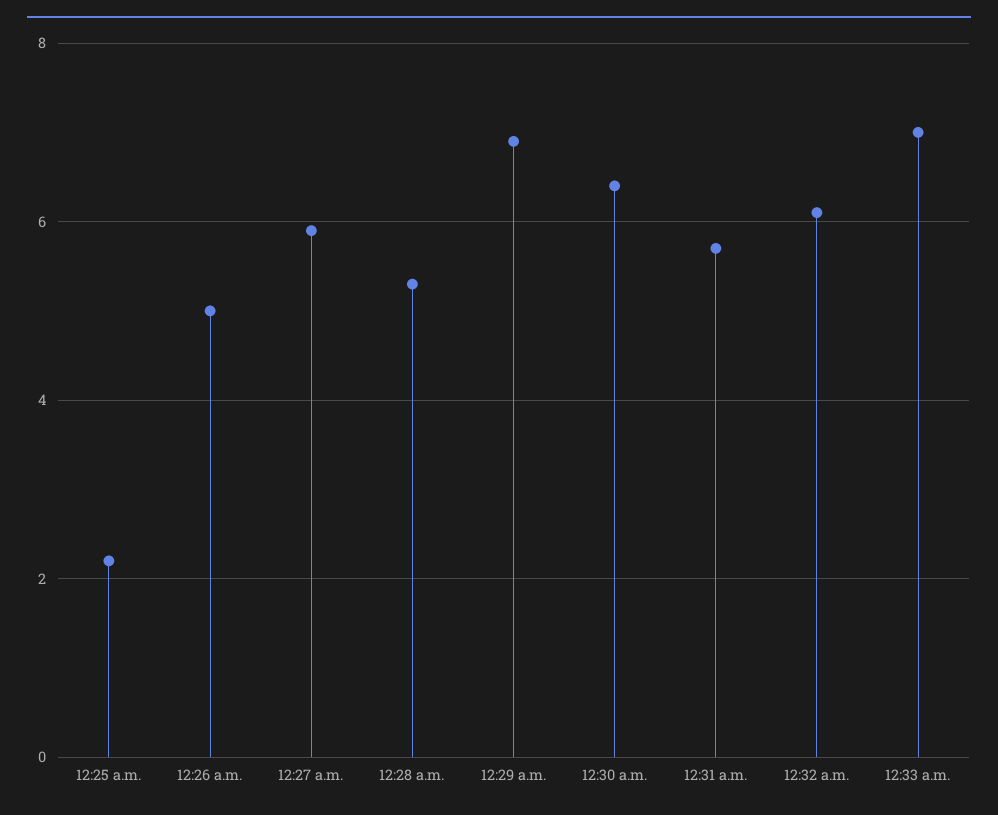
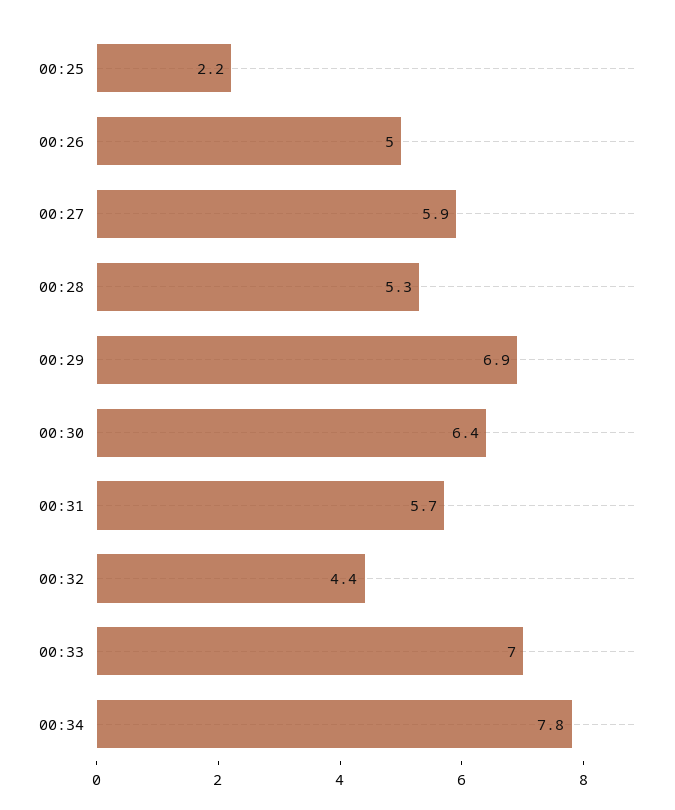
12:32 a.m.: 6 -> 4.4
00:34: none -> 7.8

